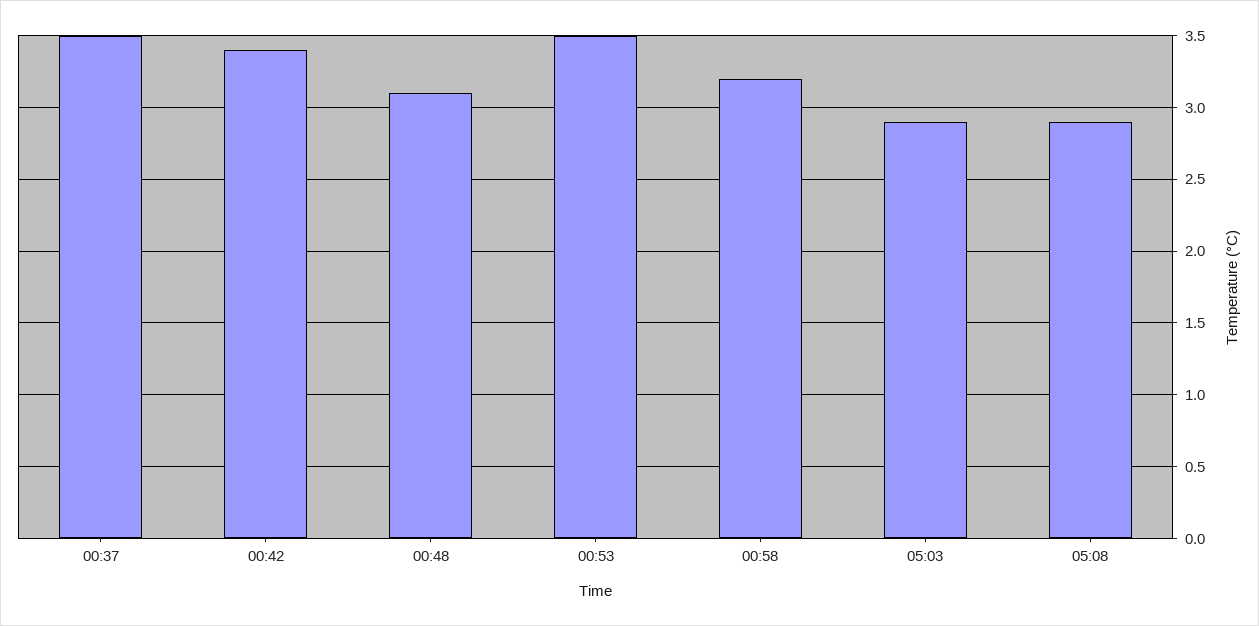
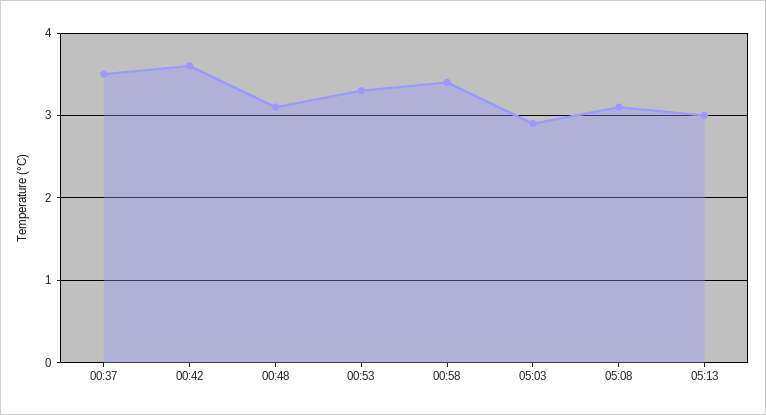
00:42: 3.4 -> 3.6
00:53: 3.5 -> 3.3
00:58: 3.2 -> 3.4
05:08: 2.9 -> 3.1
05:13: none -> 3

